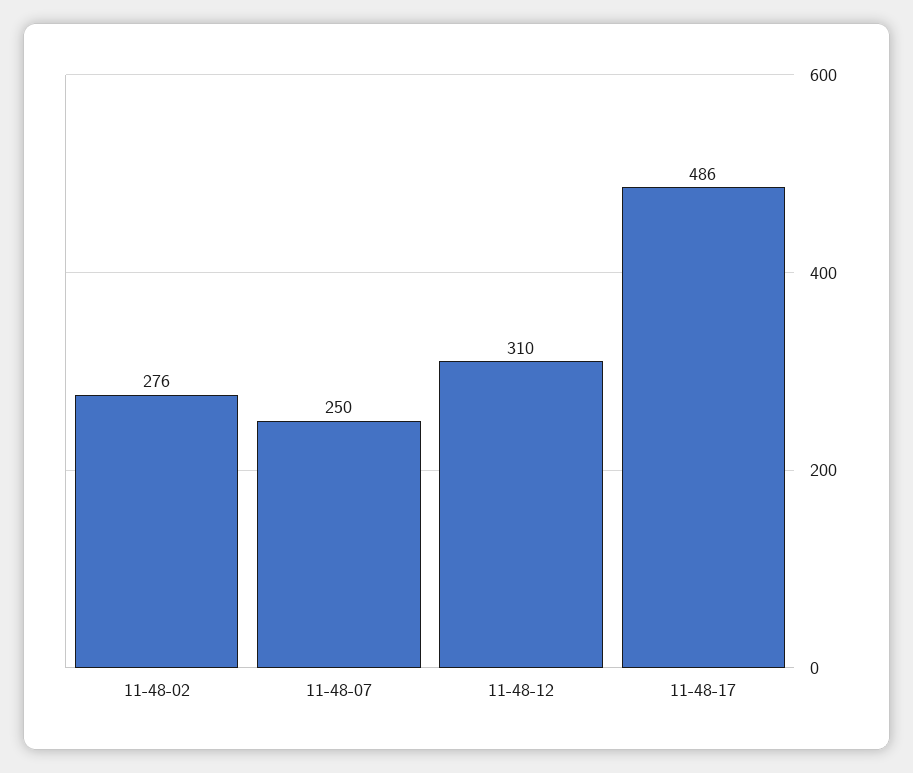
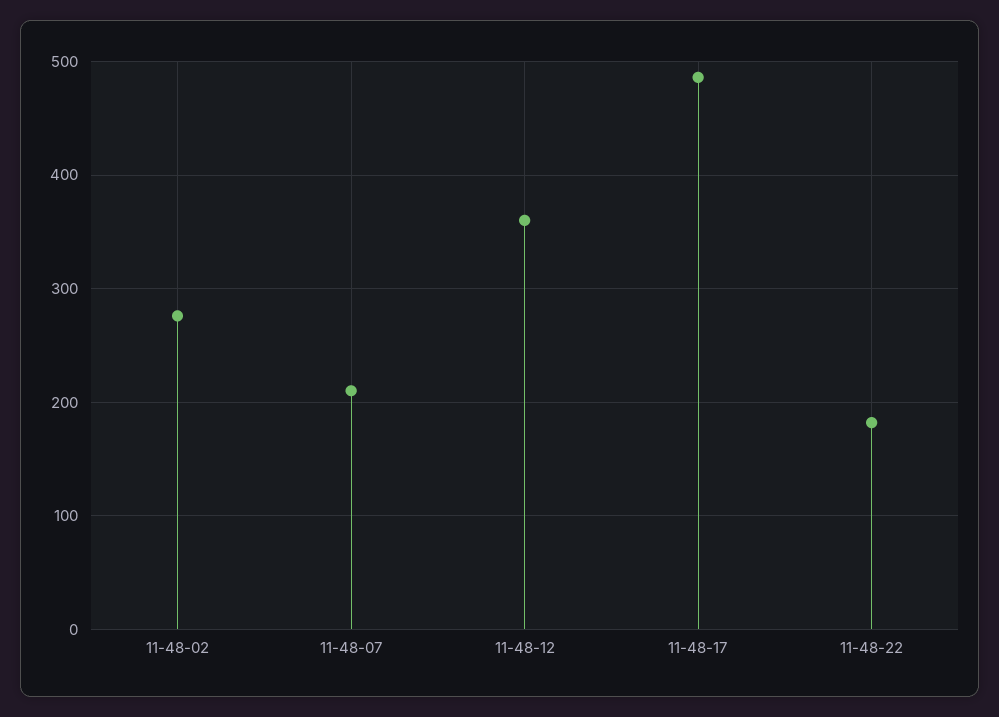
11-48-07: 250 -> 210
11-48-12: 310 -> 360
11-48-22: none -> 180

